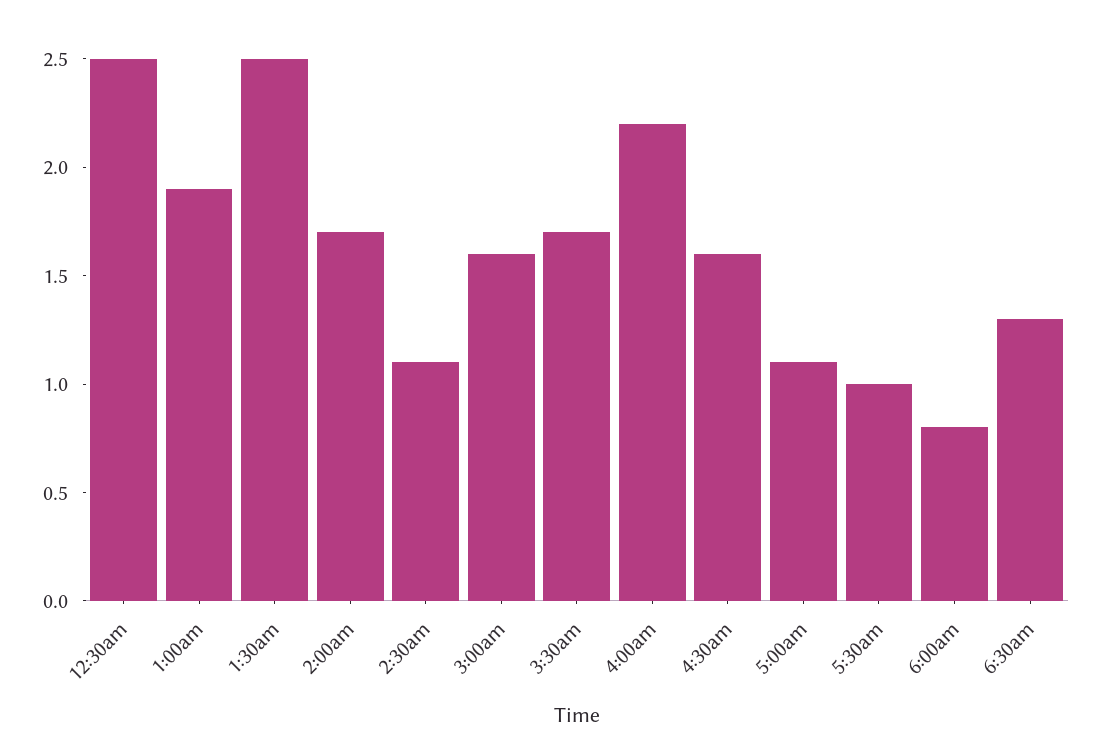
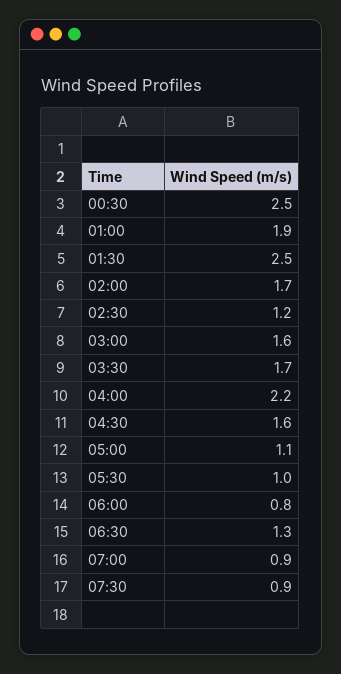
2:30am: 1.1 -> 1.2
07:00: none -> 0.9
07:30: none -> 0.9

